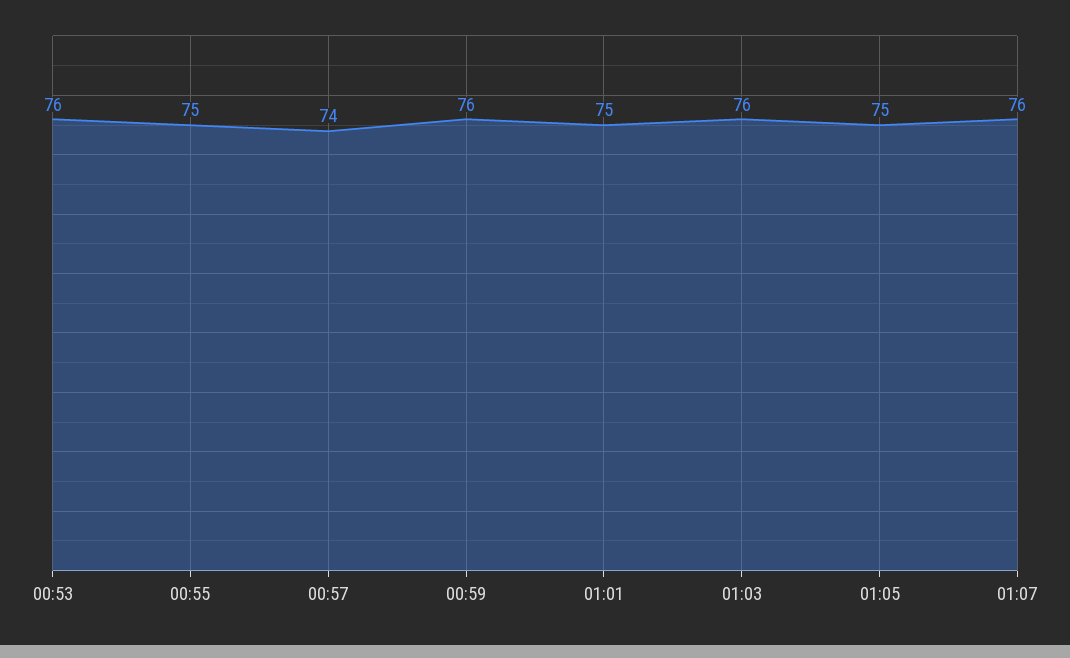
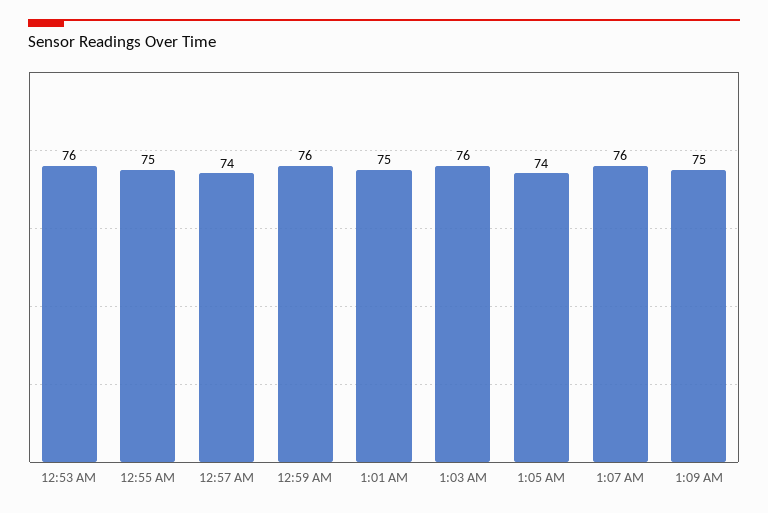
01:05: 75 -> 74
1:09 AM: none -> 75

